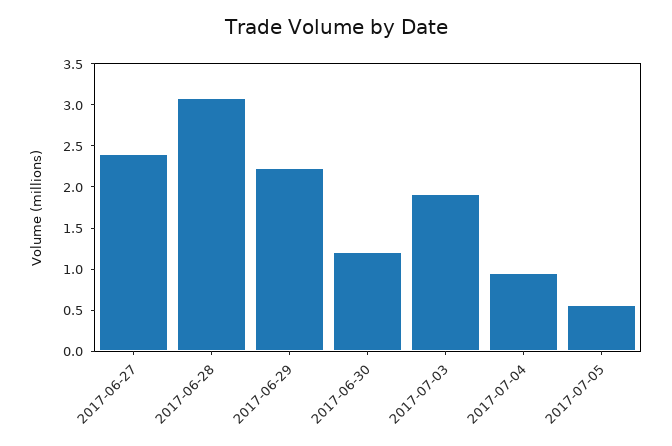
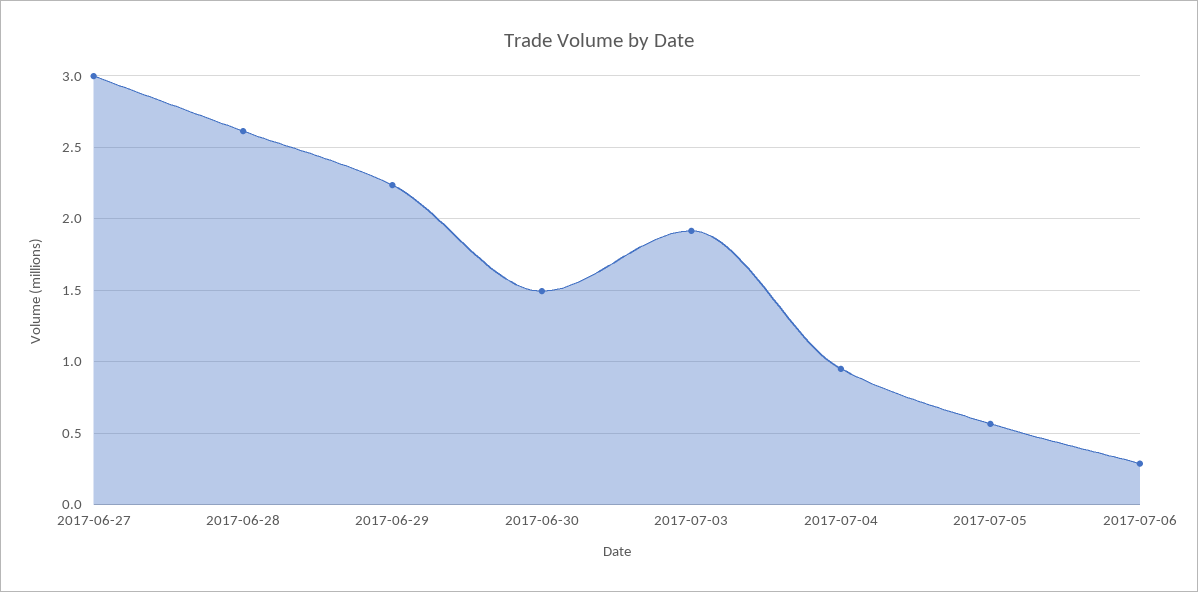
2017-06-27: 2.4 -> 3
2017-06-28: 3.1 -> 2.6
2017-06-30: 1.2 -> 1.5
2017-07-06: none -> 0.3

